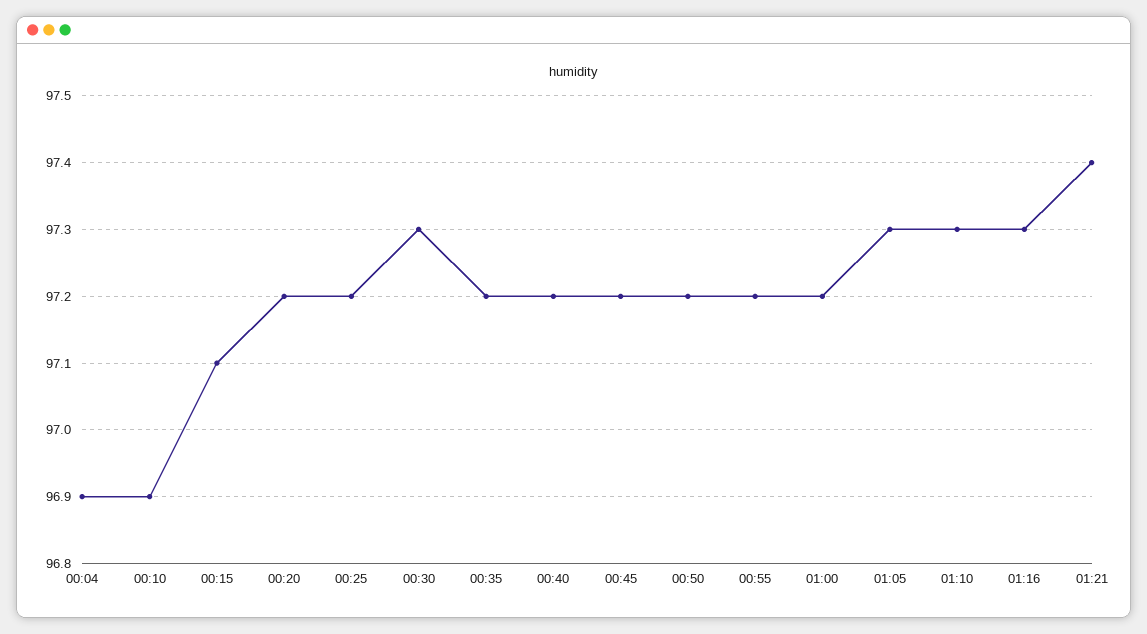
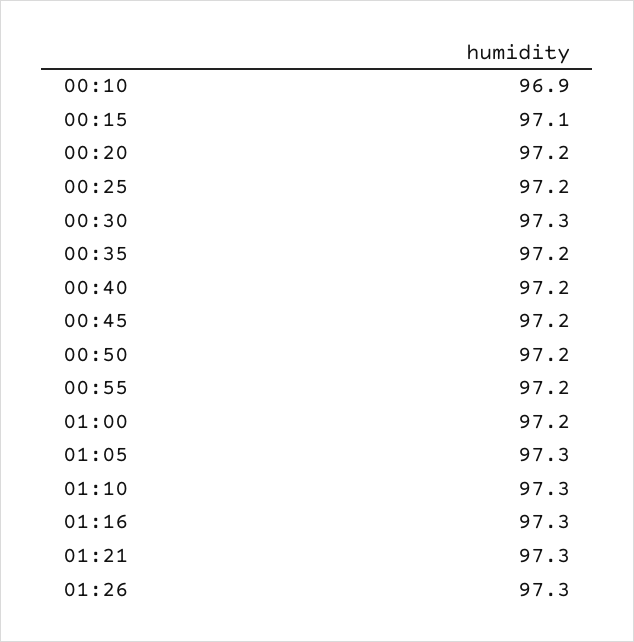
00:04: 96.9 -> none
01:21: 97.4 -> 97.3
01:26: none -> 97.3

